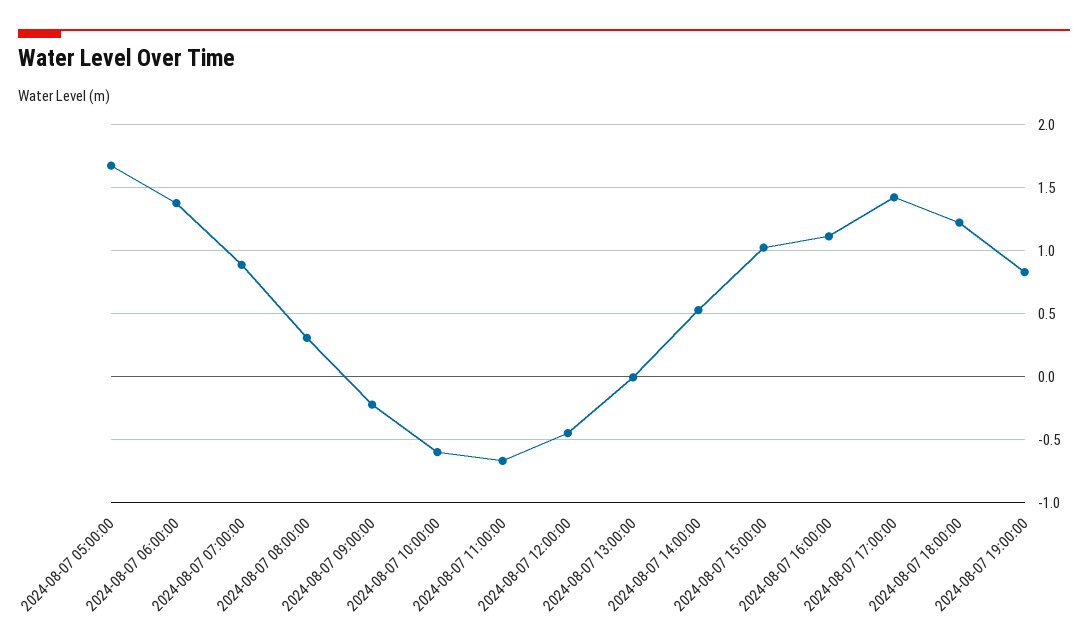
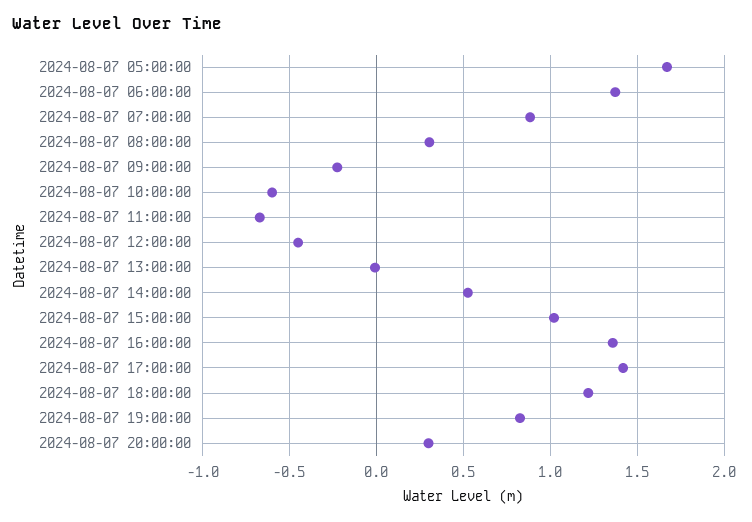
2024-08-07 16:00:00: 1.1 -> 1.35
2024-08-07 20:00:00: none -> 0.3

